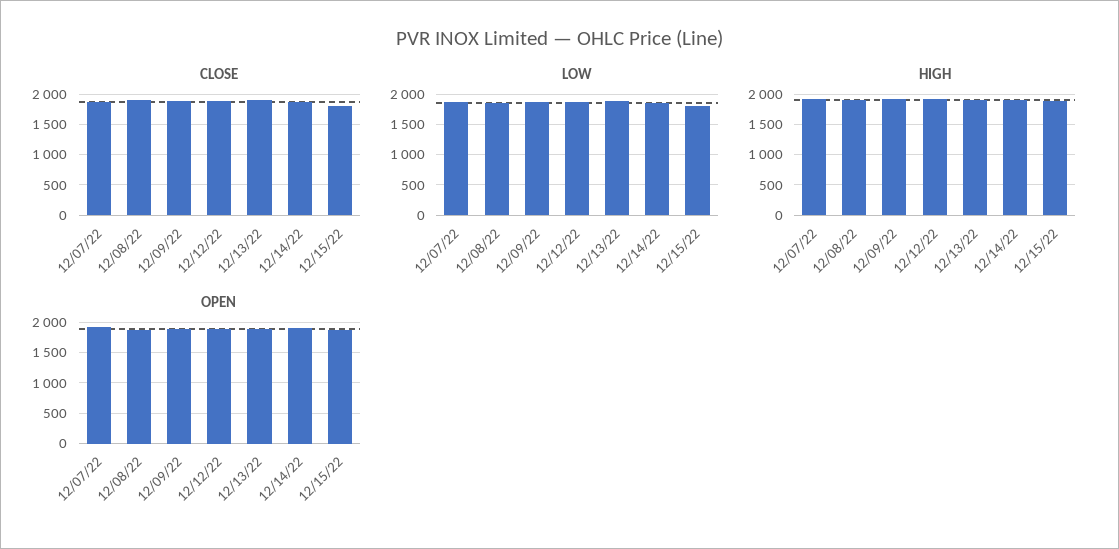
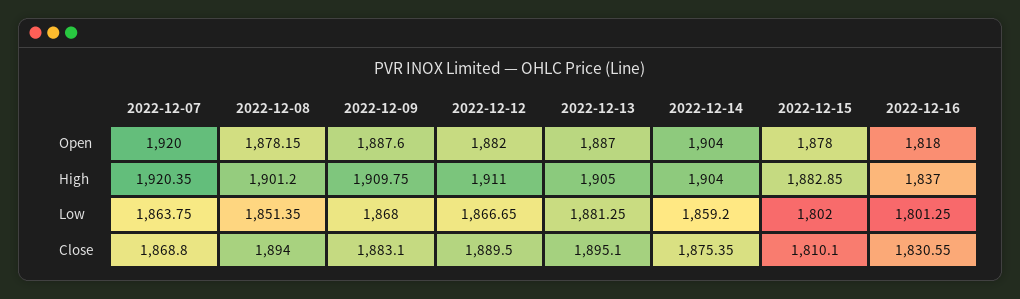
OPEN, 2022-12-16: none -> 1818
HIGH, 2022-12-16: none -> 1837
LOW, 2022-12-16: none -> 1801.25
CLOSE, 2022-12-16: none -> 1830.55

